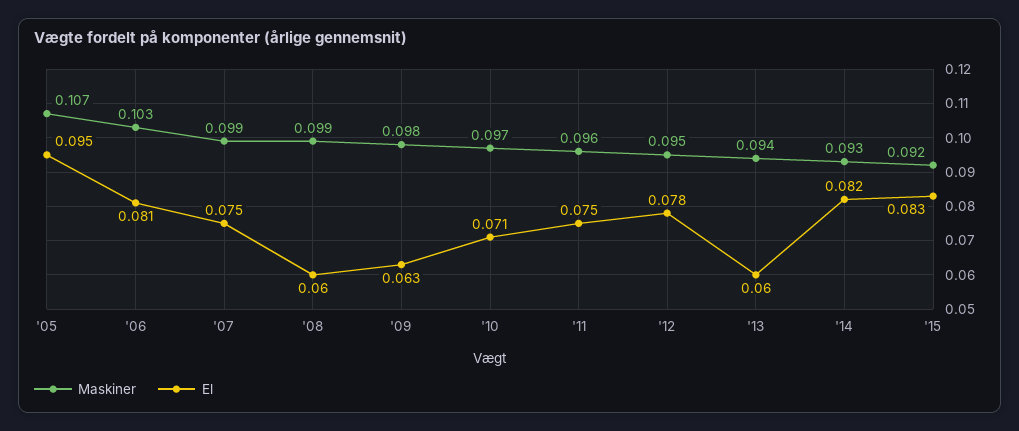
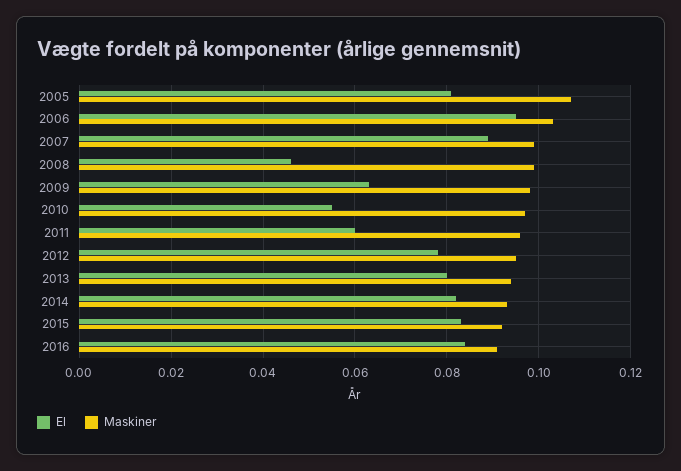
El, '05: 0.095 -> 0.08
El, '06: 0.081 -> 0.095
El, '07: 0.075 -> 0.09
El, '08: 0.06 -> 0.045
El, '10: 0.071 -> 0.055
El, '11: 0.075 -> 0.06
El, '13: 0.06 -> 0.08
El, 2016: none -> 0.085
Maskiner, 2016: none -> 0.09

